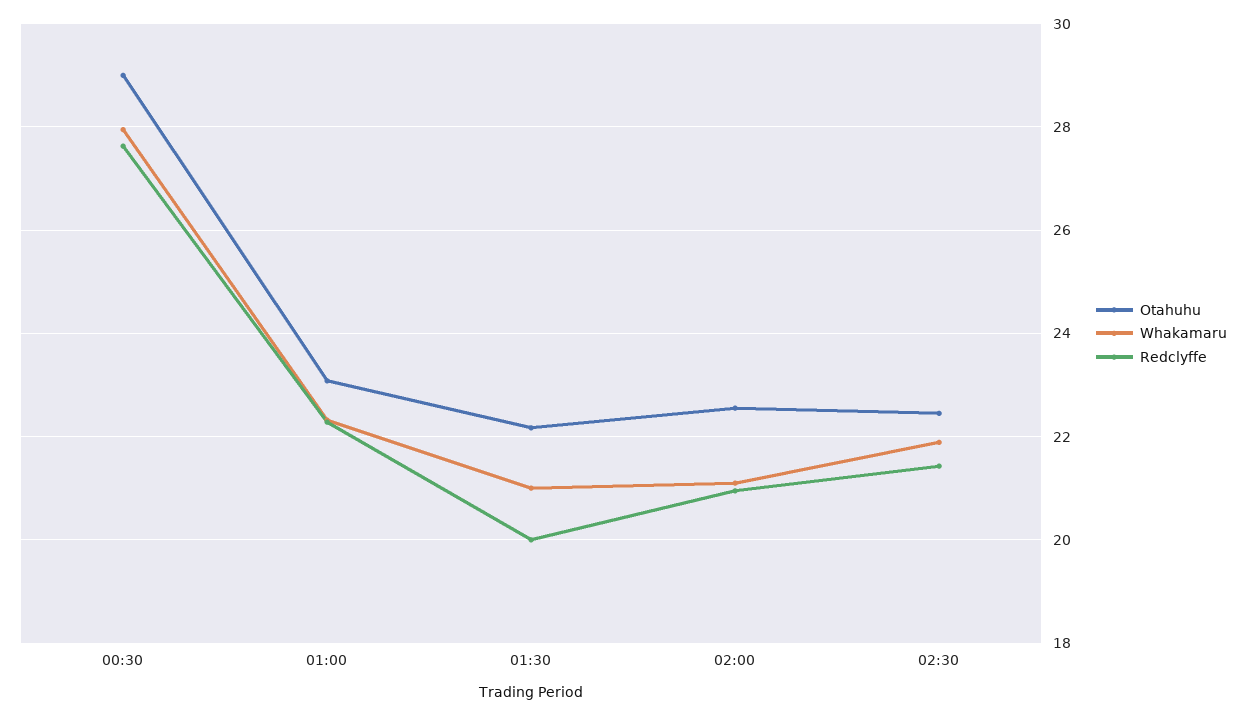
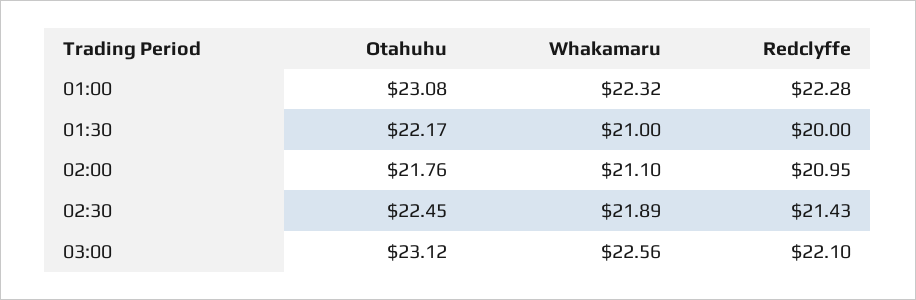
Otahuhu, 00:30: 29 -> none
Whakamaru, 00:30: 28 -> none
Redclyffe, 00:30: 27.6 -> none
Otahuhu, 02:00: 22.6 -> 21.76
Otahuhu, 03:00: none -> 23.12
Whakamaru, 03:00: none -> 22.56
Redclyffe, 03:00: none -> 22.1

